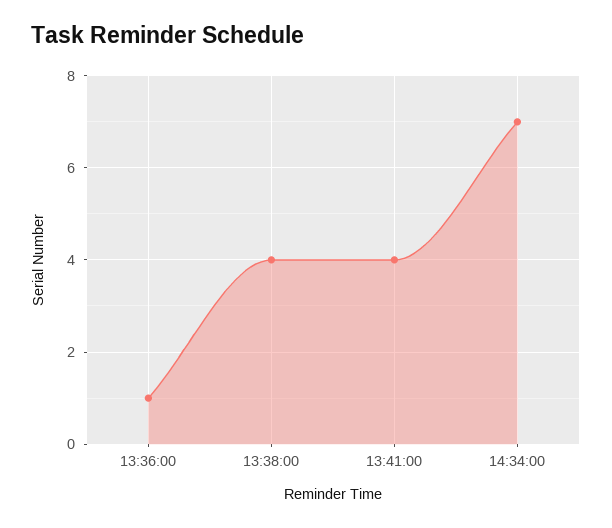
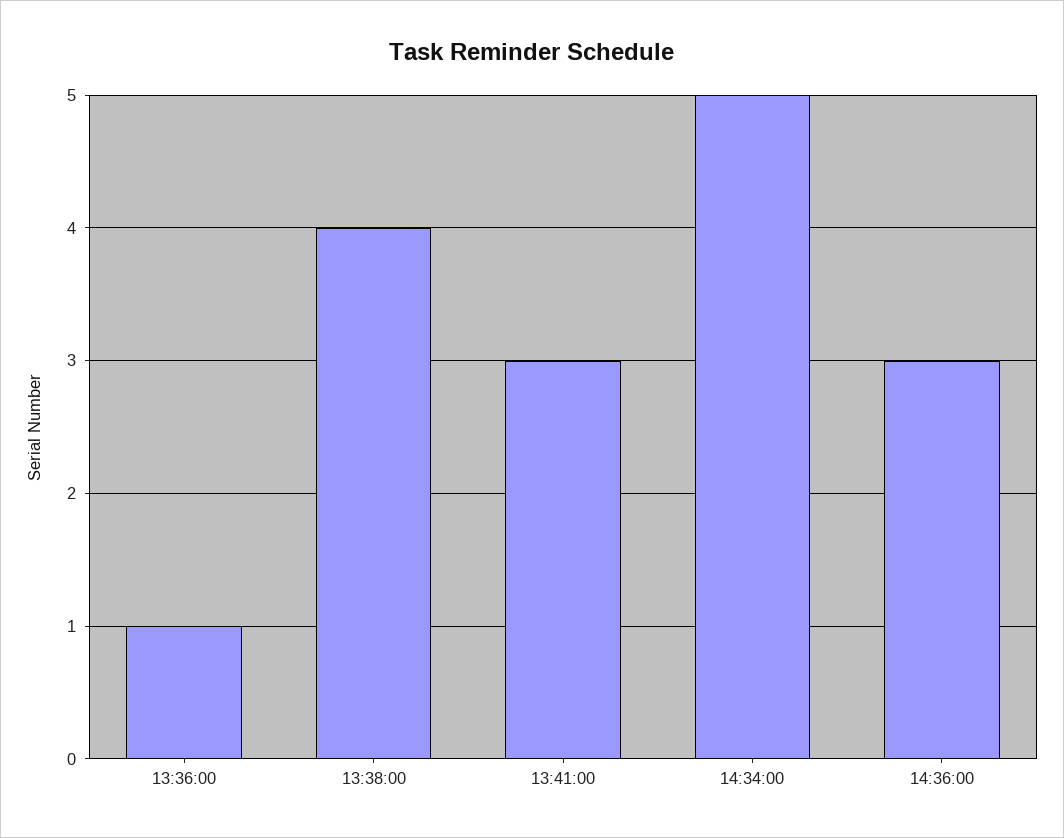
13:41:00: 4 -> 3
14:34:00: 7 -> 5
14:36:00: none -> 3

